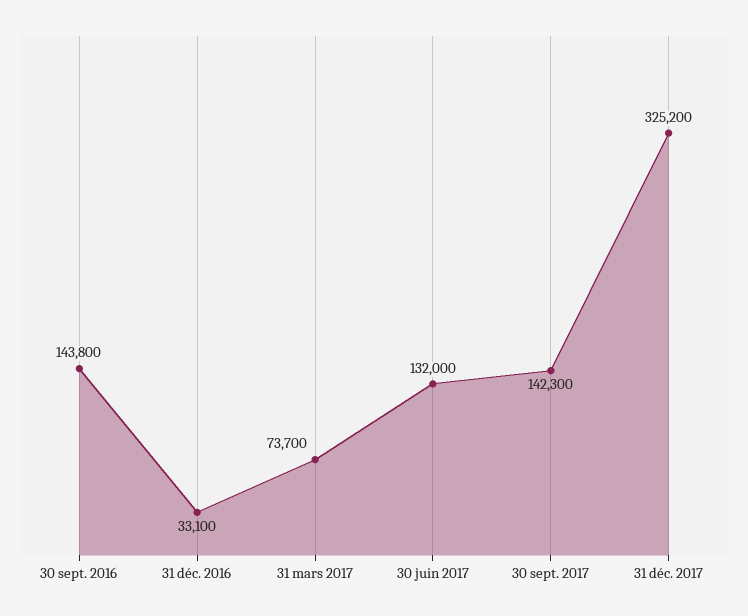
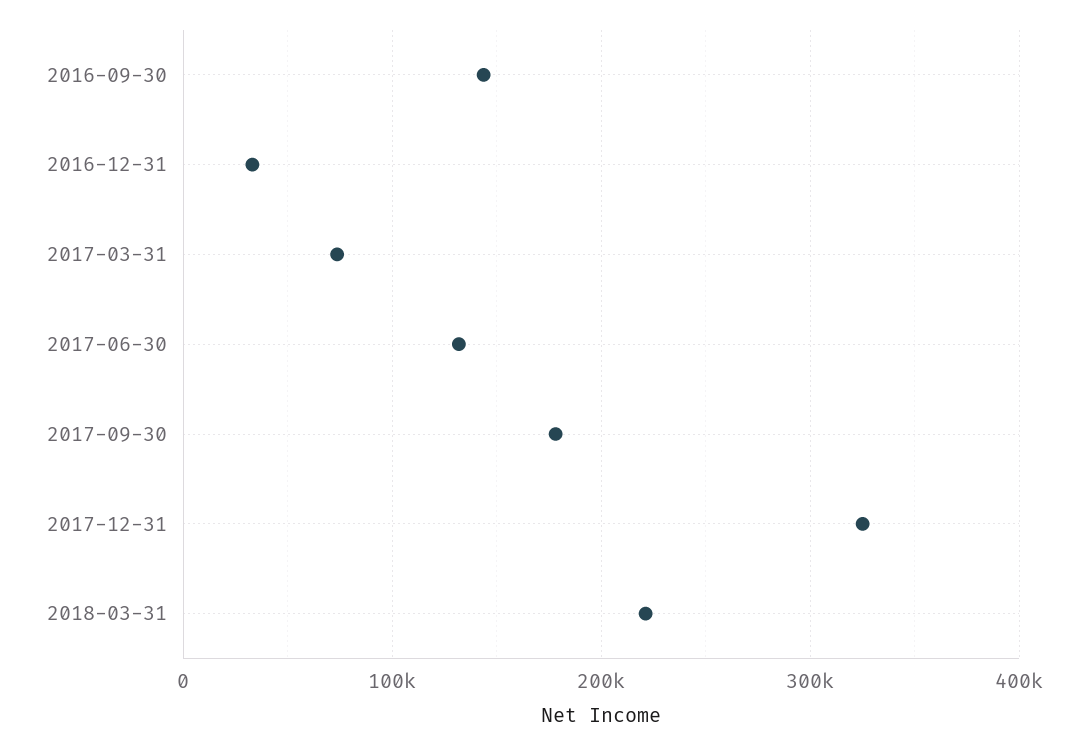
30 sept. 2017: 142300 -> 180000
2018-03-31: none -> 220000

